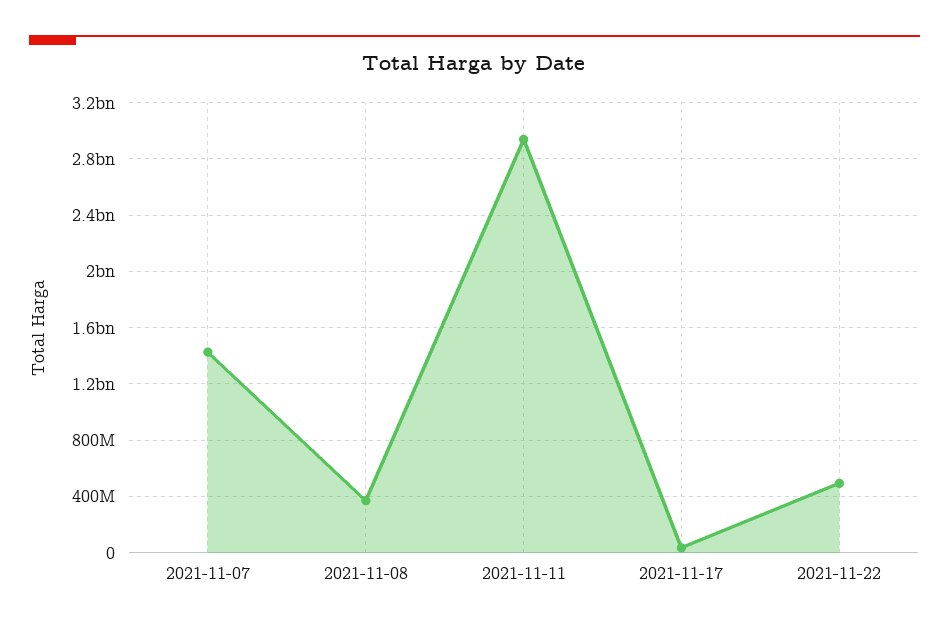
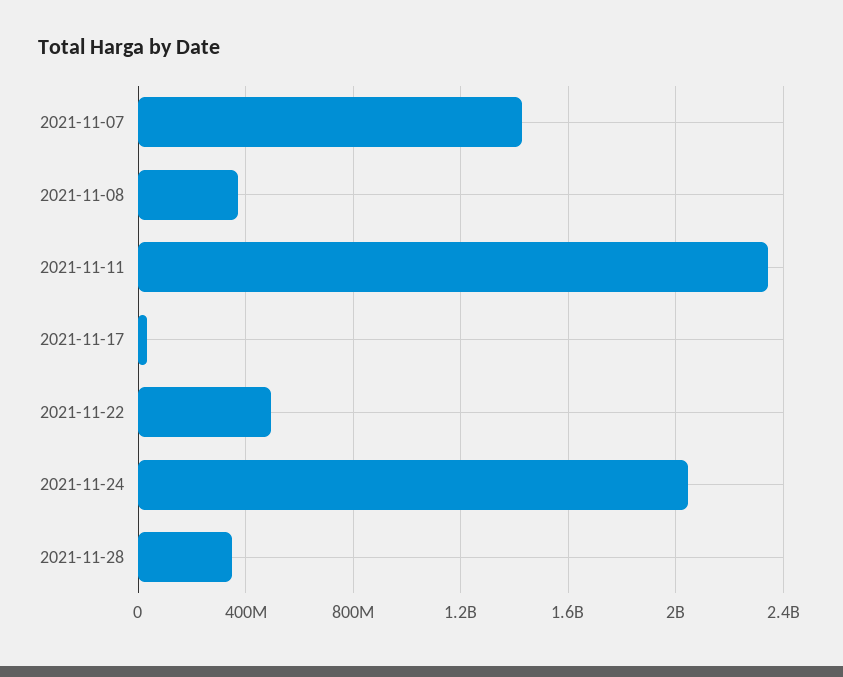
2021-11-11: 2950000000 -> 2350000000
2021-11-24: none -> 2050000000
2021-11-28: none -> 350000000

